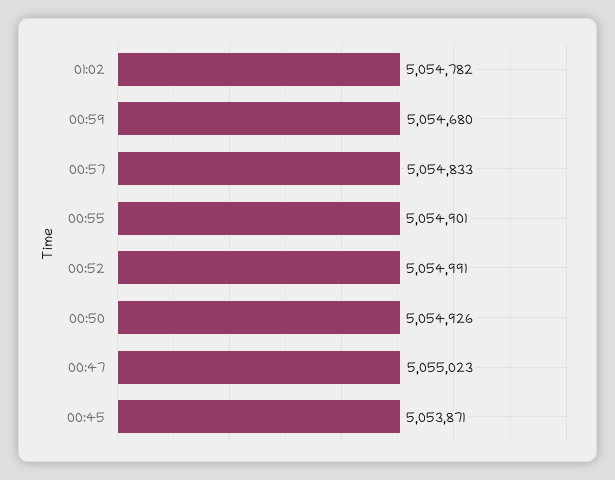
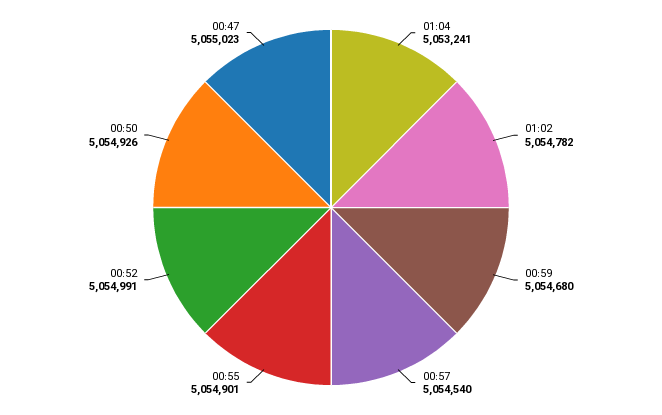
00:57: 5054833 -> 5054540
00:45: 5053871 -> none
01:04: none -> 5053241

